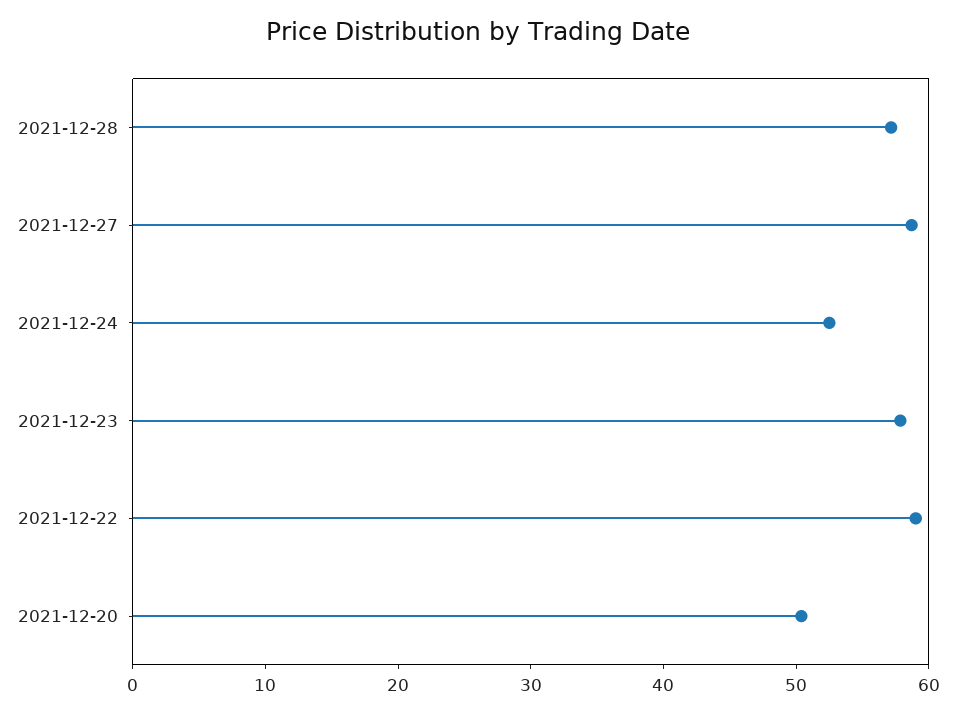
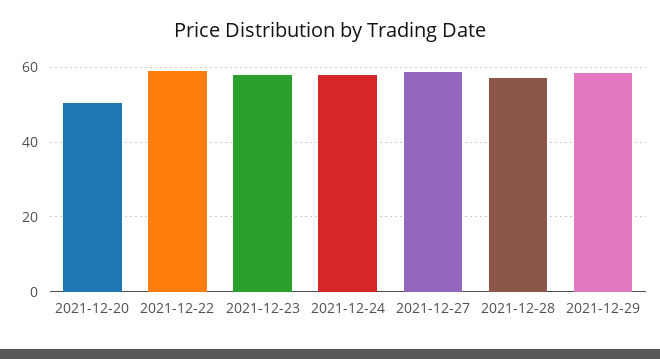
2021-12-24: 52 -> 58
2021-12-29: none -> 58

